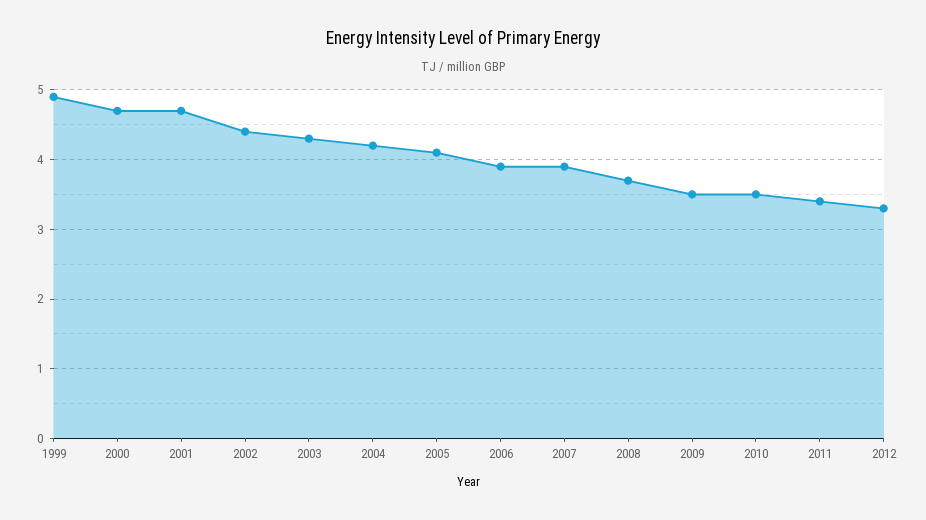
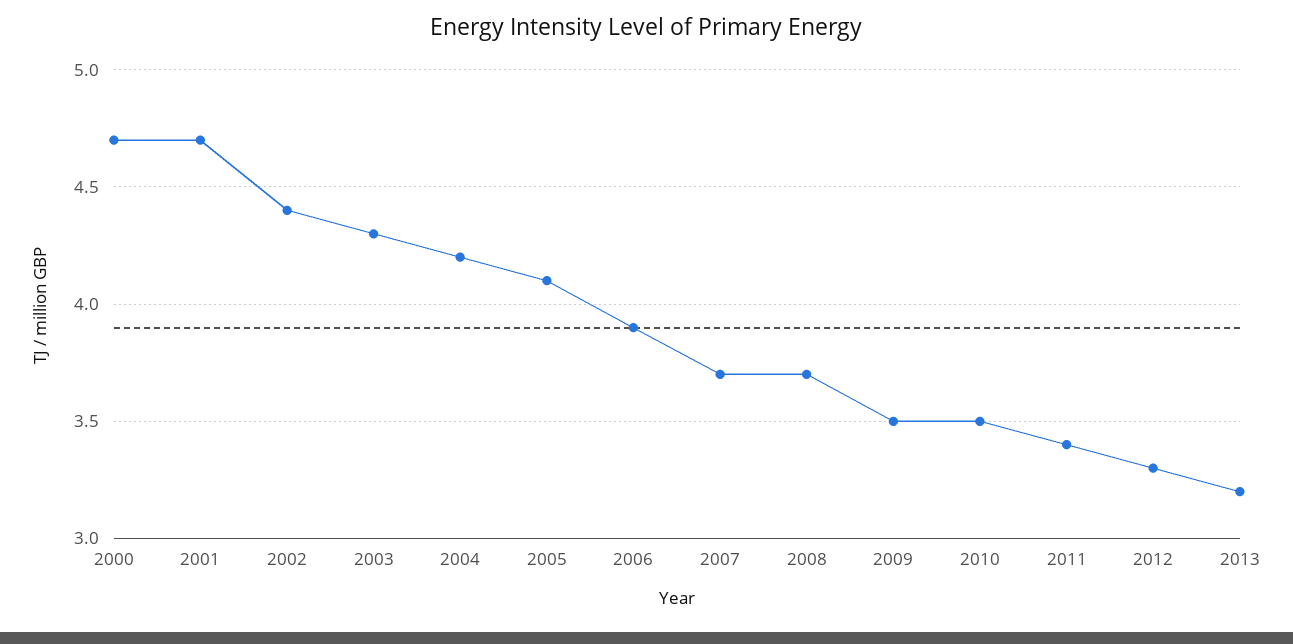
1999: 4.9 -> none
2007: 3.9 -> 3.7
2013: none -> 3.2

